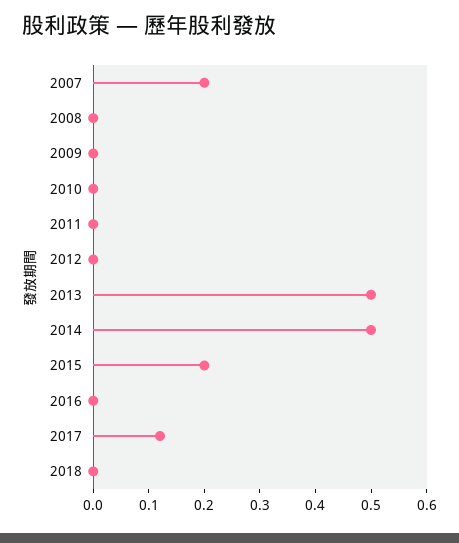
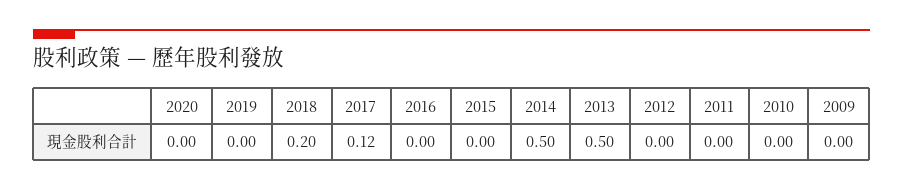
2007: 0.2 -> none
2008: 0 -> none
2015: 0.2 -> 0
2018: 0 -> 0.2
2020: none -> 0
2019: none -> 0

